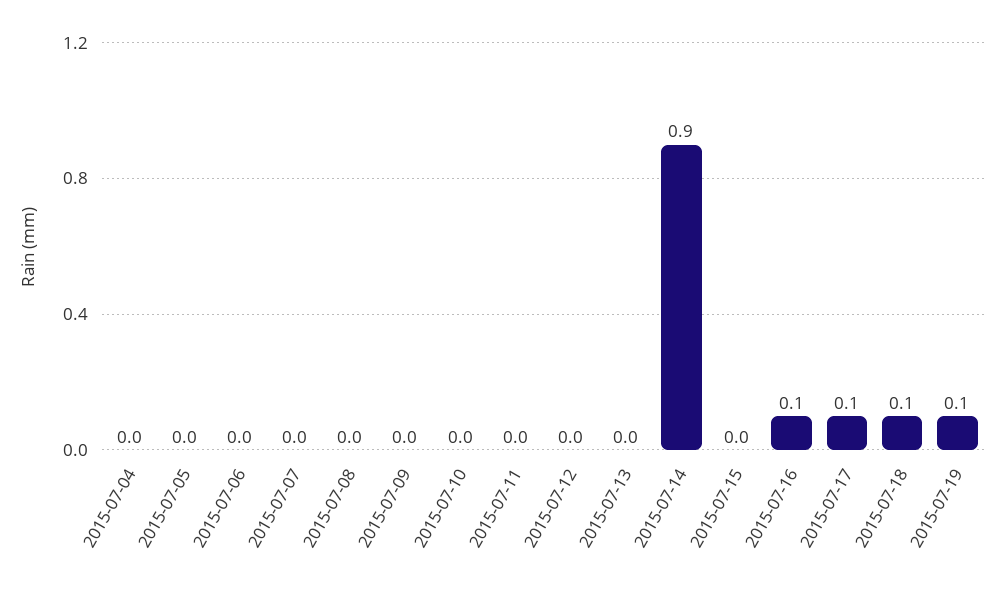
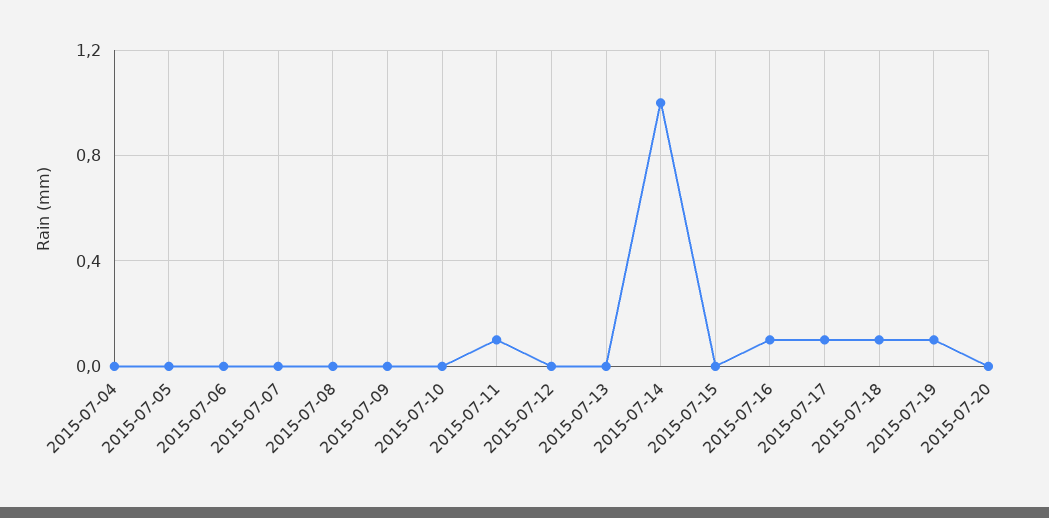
2015-07-11: 0 -> 0.1
2015-07-14: 0.9 -> 1
2015-07-20: none -> 0

